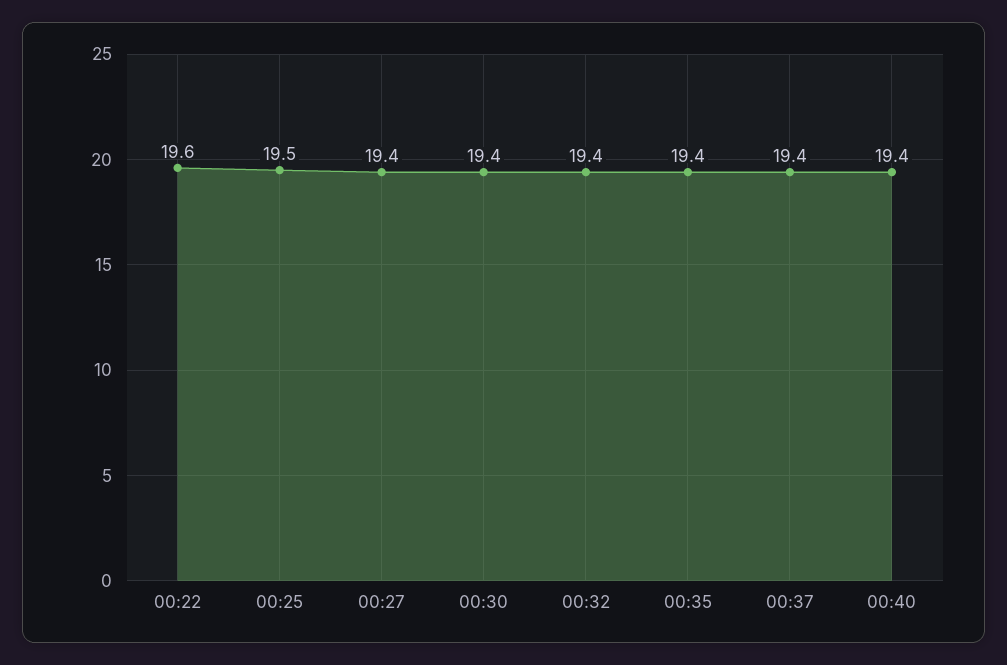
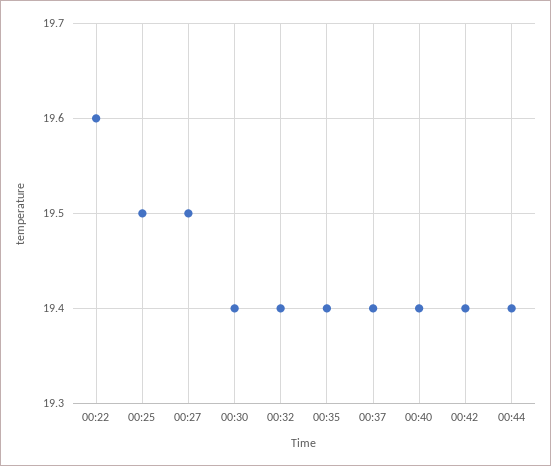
00:27: 19.4 -> 19.5
00:42: none -> 19.4
00:44: none -> 19.4

